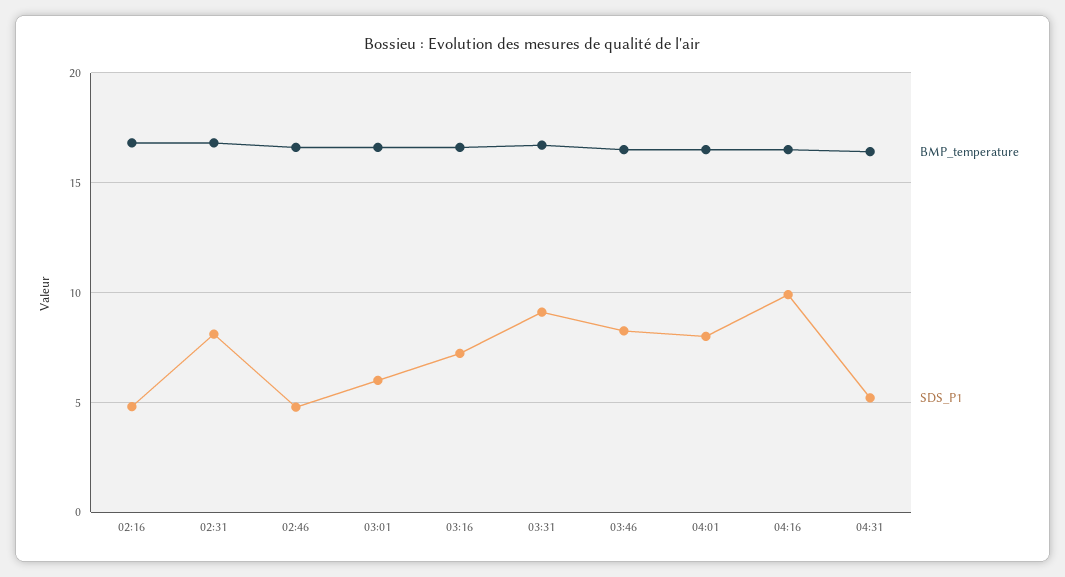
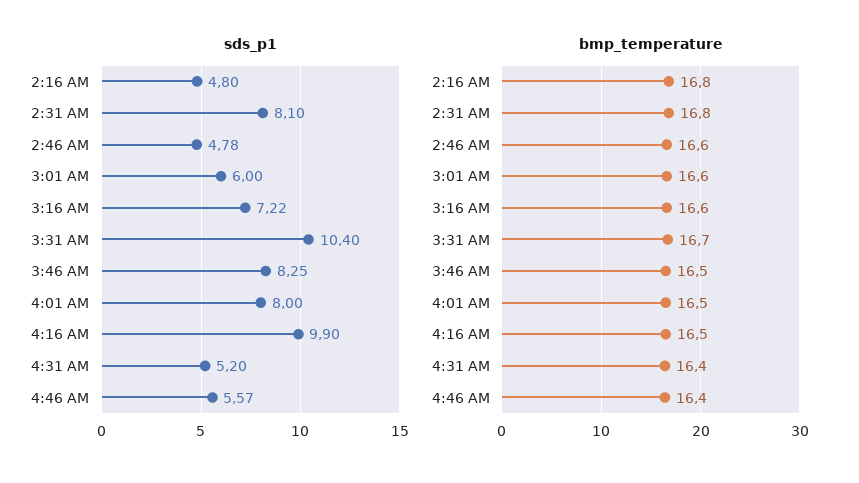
SDS_P1, 03:31: 9 -> 10.4
SDS_P1, 4:46 AM: none -> 5.57
BMP_temperature, 4:46 AM: none -> 16.4

